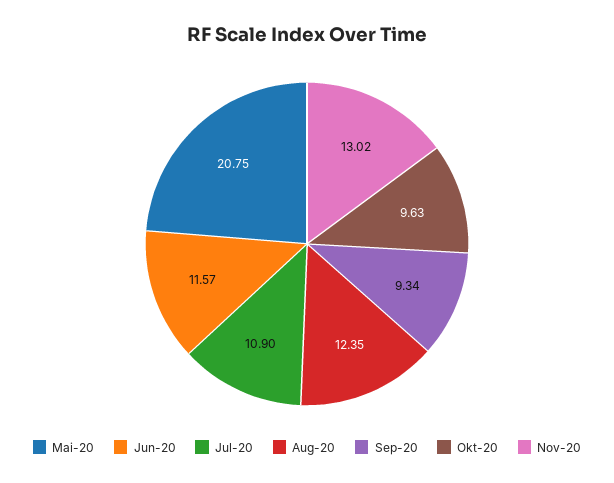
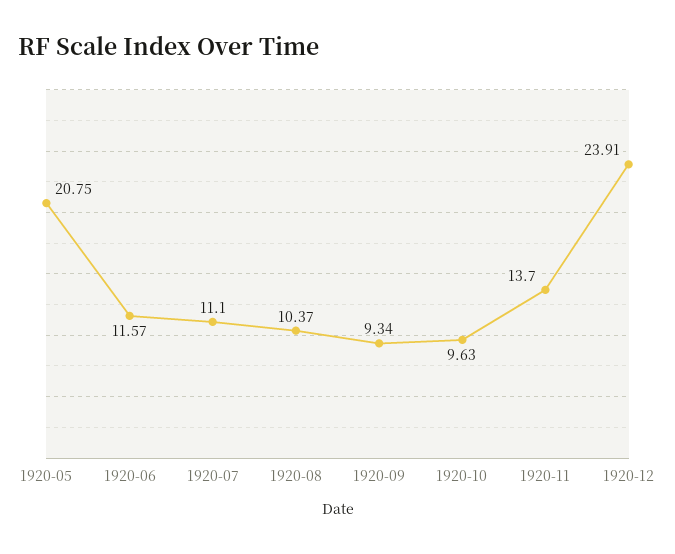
Jul-20: 10.9 -> 11.1
Aug-20: 12.35 -> 10.37
Nov-20: 13.02 -> 13.7
1920-12: none -> 23.91

